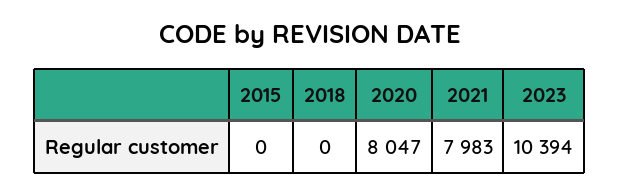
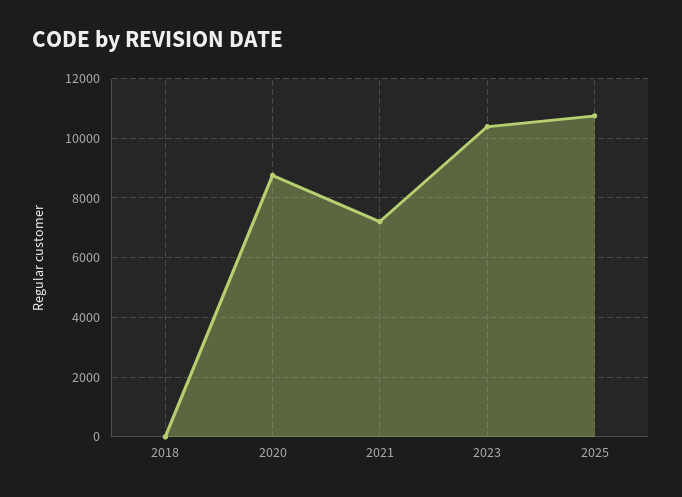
2015: 0 -> none
2020: 8047 -> 8750
2021: 7983 -> 7250
2025: none -> 10750

